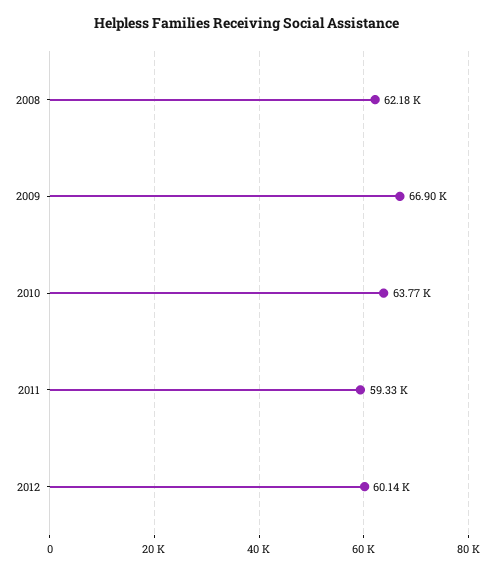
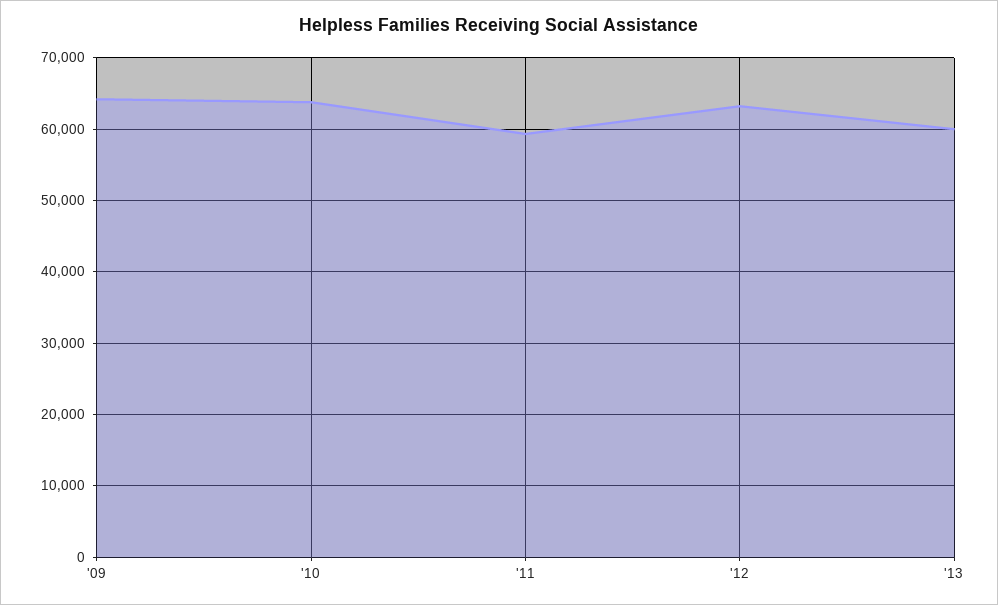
2008: 62180 -> none
2009: 66900 -> 64000
2012: 60140 -> 63000
'13: none -> 60000

